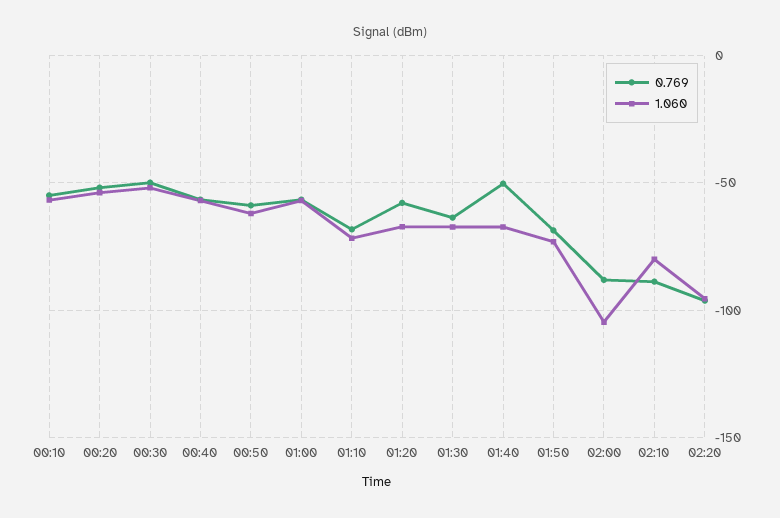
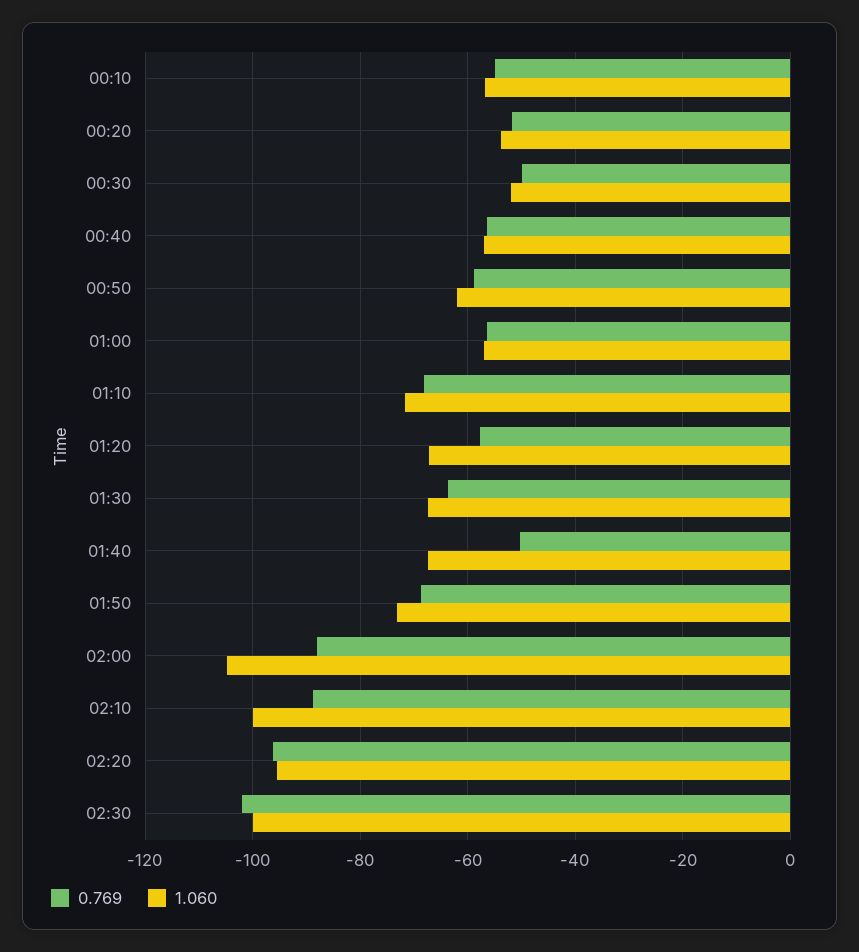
1.060, 02:10: -80 -> -100
0.769, 02:30: none -> -102
1.060, 02:30: none -> -100

